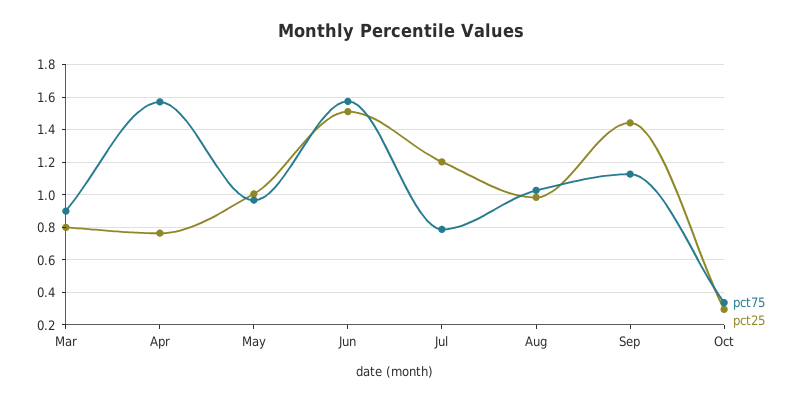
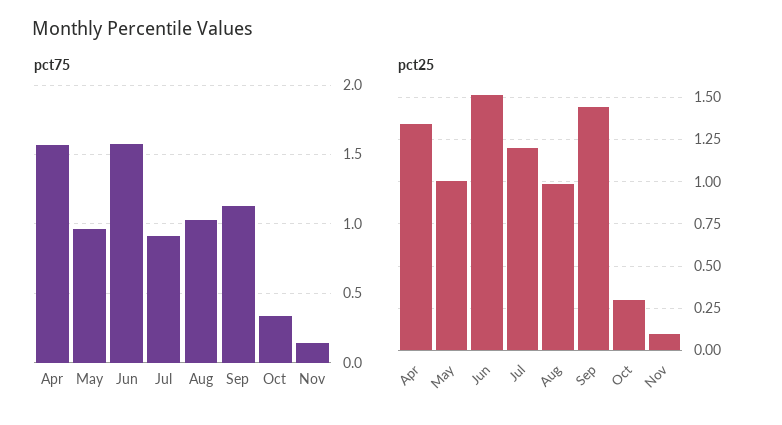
pct75, Mar: 0.9 -> none
pct25, Mar: 0.8 -> none
pct25, Apr: 0.75 -> 1.35
pct75, Jul: 0.8 -> 0.9
pct75, Nov: none -> 0.15
pct25, Nov: none -> 0.1

